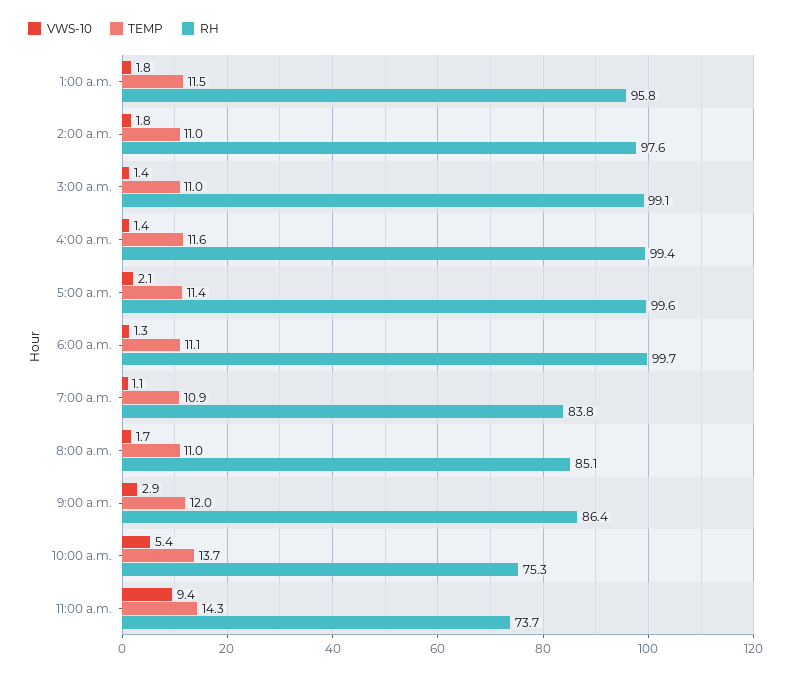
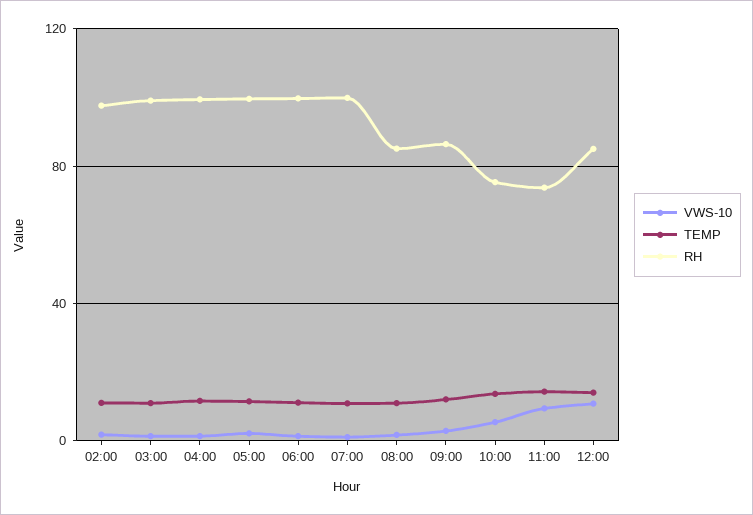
VWS-10, 1:00 a.m.: 1.8 -> none
TEMP, 1:00 a.m.: 11.5 -> none
RH, 1:00 a.m.: 95.8 -> none
RH, 7:00 a.m.: 83.8 -> 100
VWS-10, 12:00: none -> 10
TEMP, 12:00: none -> 15
RH, 12:00: none -> 85

